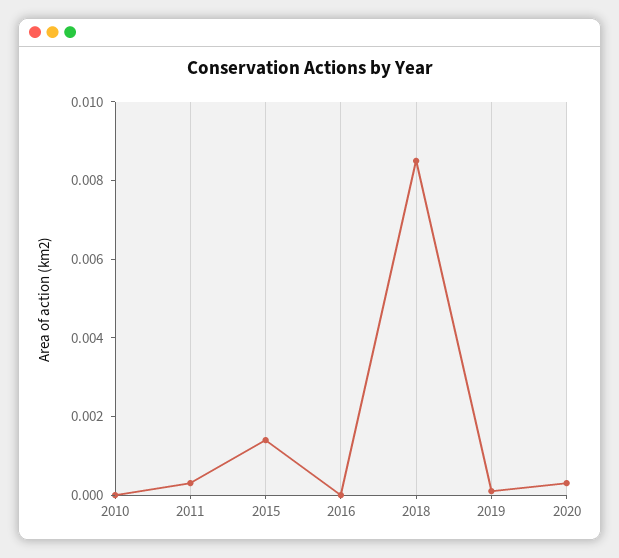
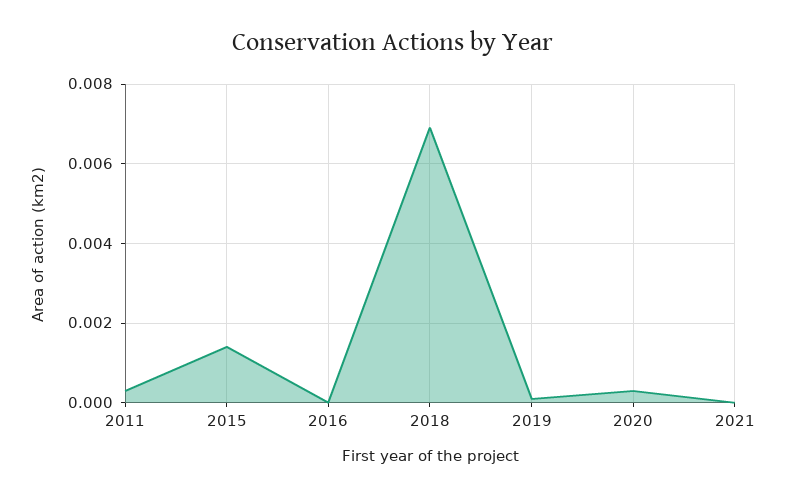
2010: 0 -> none
2018: 0.0085 -> 0.007
2021: none -> 0

